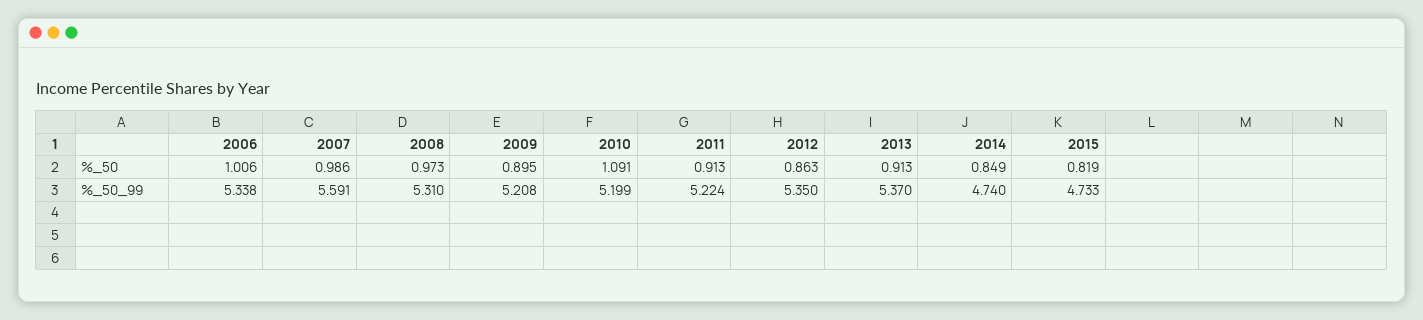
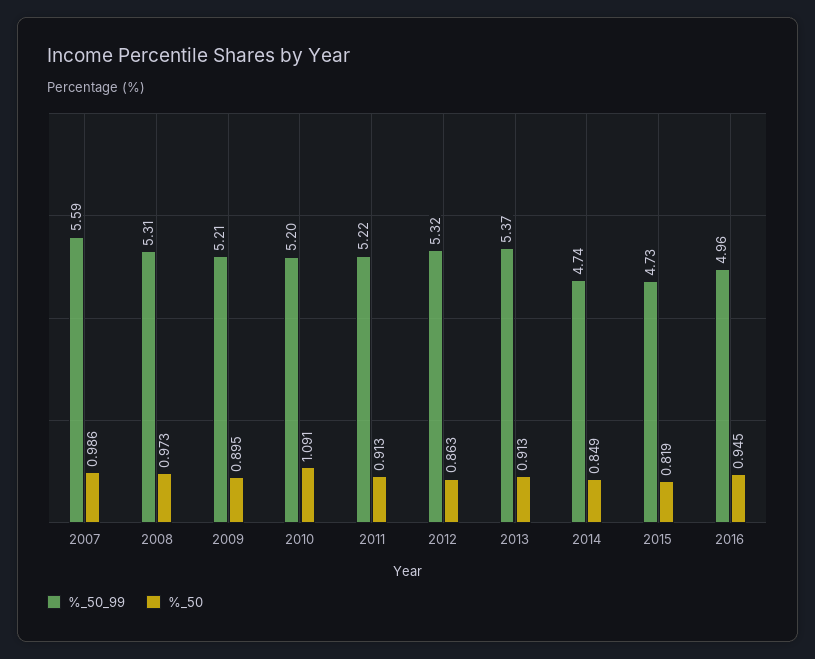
%_50, 2006: 1.006 -> none
%_50_99, 2006: 5.338 -> none
%_50_99, 2012: 5.35 -> 5.32
%_50_99, 2016: none -> 4.96
%_50, 2016: none -> 0.945

